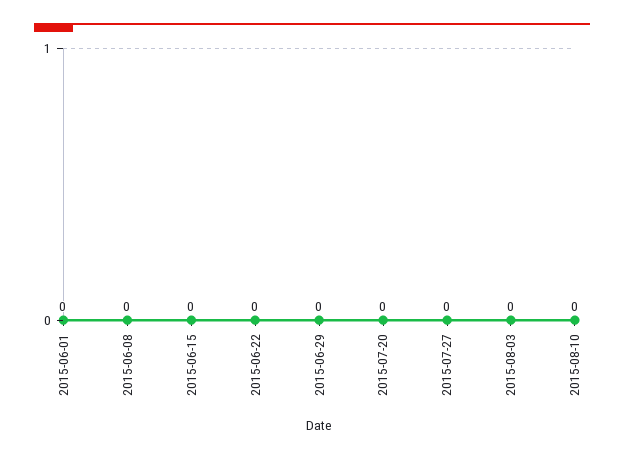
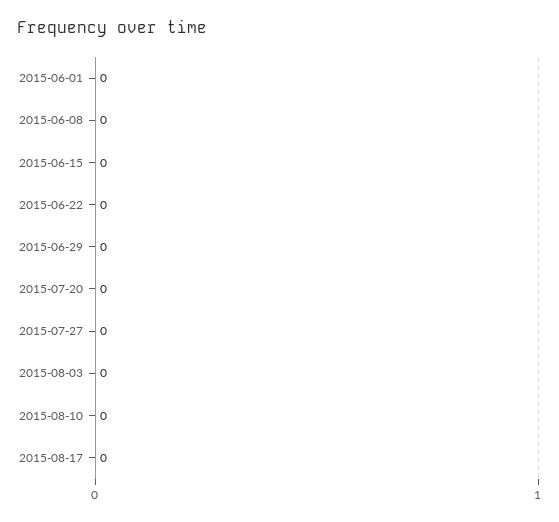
2015-08-17: none -> 0

